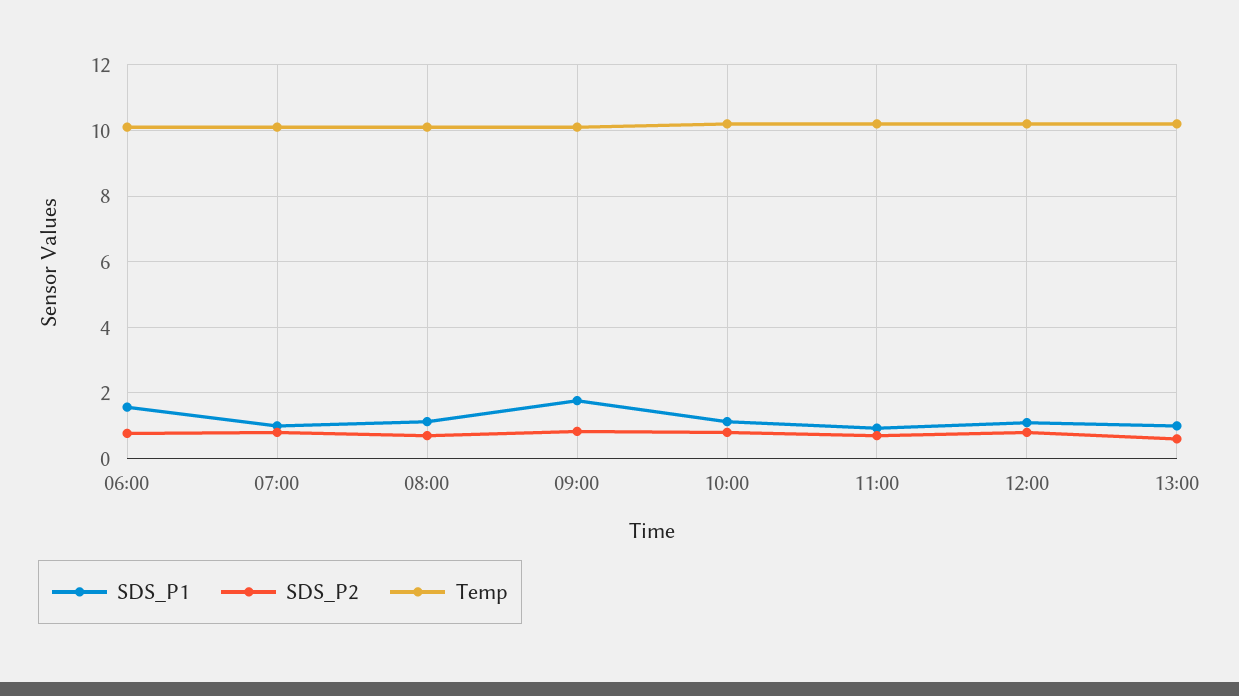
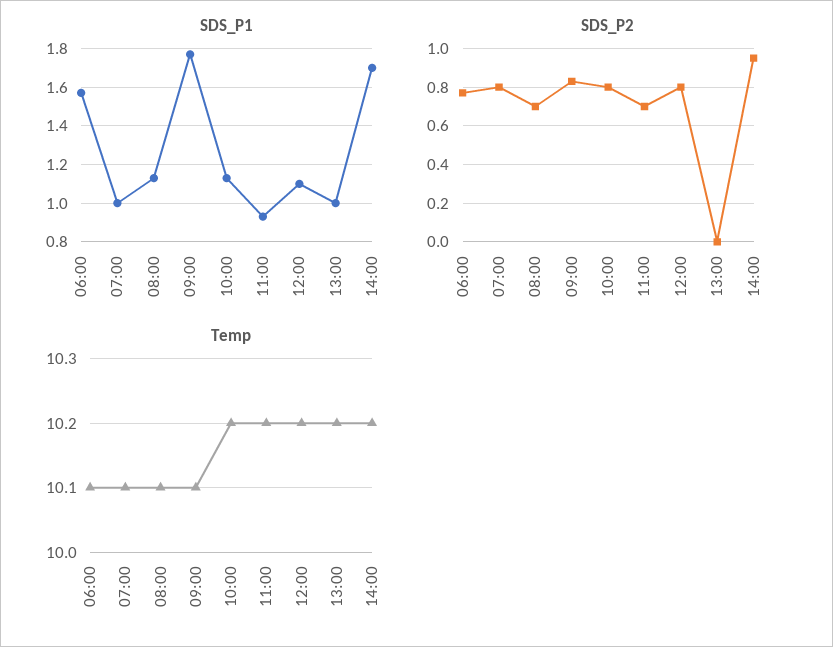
SDS_P2, 13:00: 0.6 -> 0
SDS_P1, 14:00: none -> 1.7
SDS_P2, 14:00: none -> 0.95
Temp, 14:00: none -> 10.2

